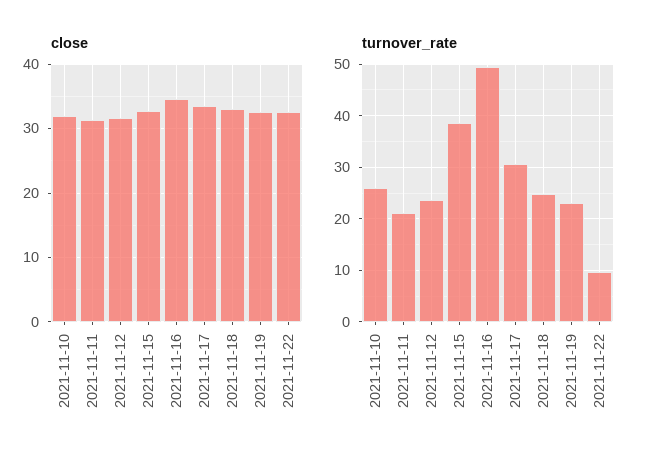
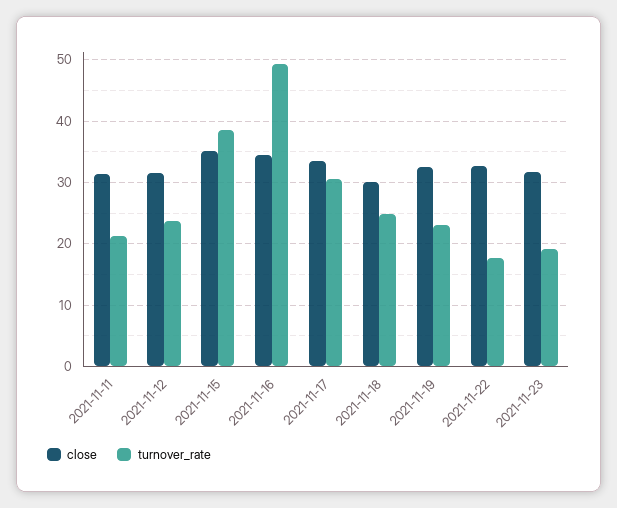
close, 2021-11-10: 32 -> none
close, 2021-11-15: 33 -> 35
close, 2021-11-18: 33 -> 30
turnover_rate, 2021-11-10: 26 -> none
turnover_rate, 2021-11-22: 10 -> 18
close, 2021-11-23: none -> 32
turnover_rate, 2021-11-23: none -> 19

